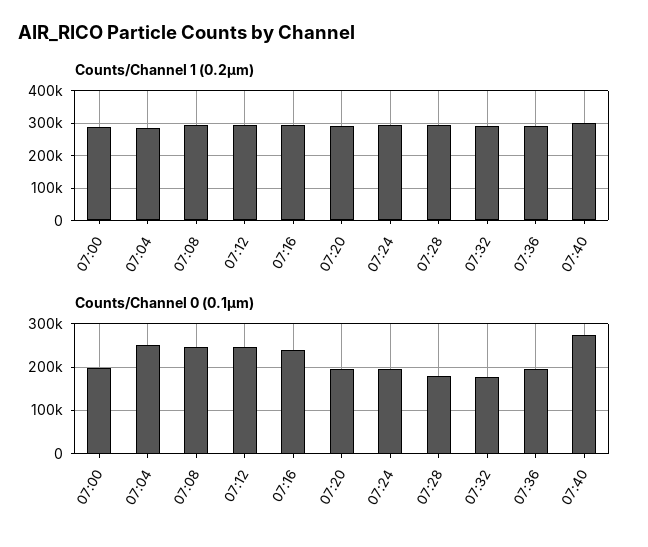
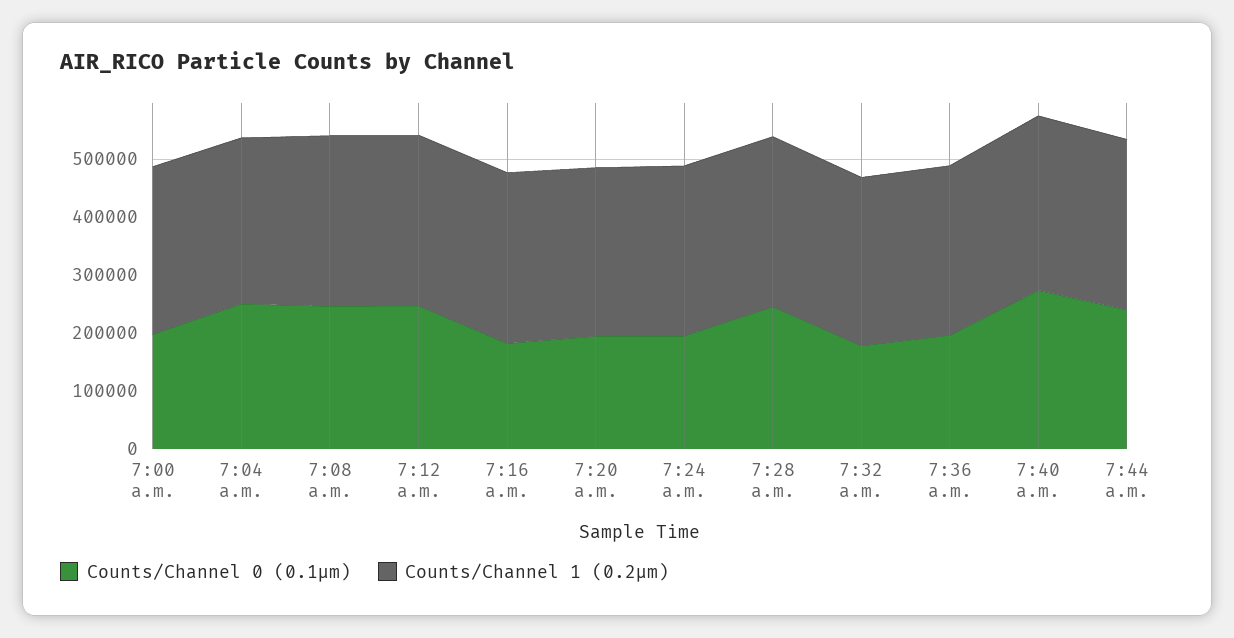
Counts/Channel 0 (0.1µm), 07:16: 240000 -> 180000
Counts/Channel 0 (0.1µm), 07:28: 180000 -> 240000
Counts/Channel 0 (0.1µm), 7:44 a.m.: none -> 240000
Counts/Channel 1 (0.2µm), 7:44 a.m.: none -> 300000

